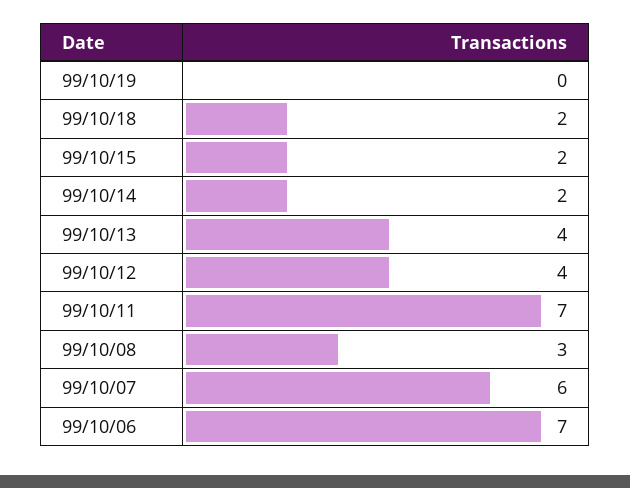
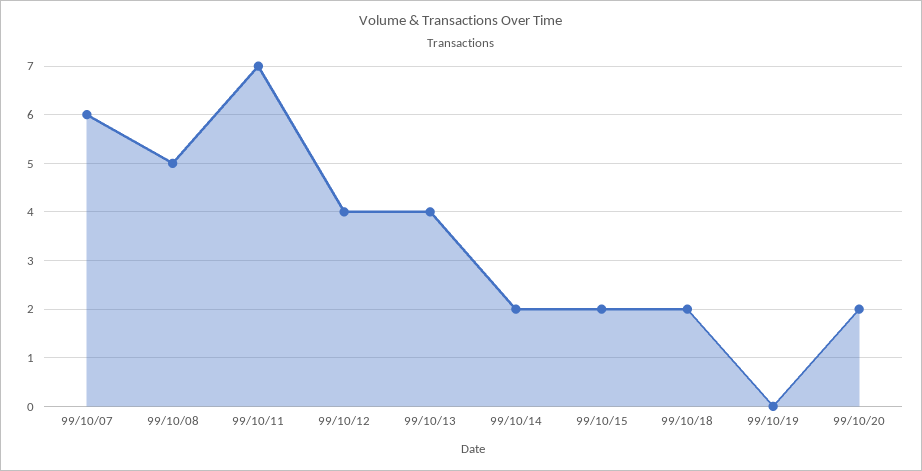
99/10/08: 3 -> 5
99/10/06: 7 -> none
99/10/20: none -> 2

